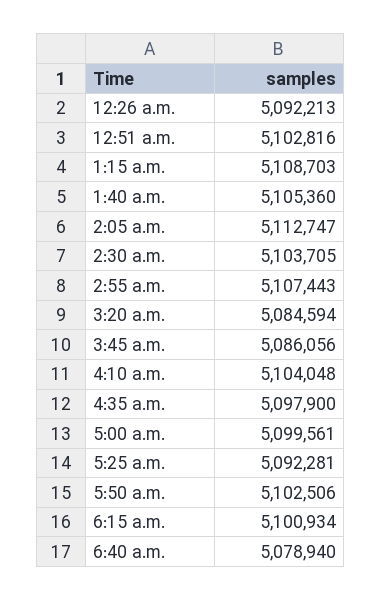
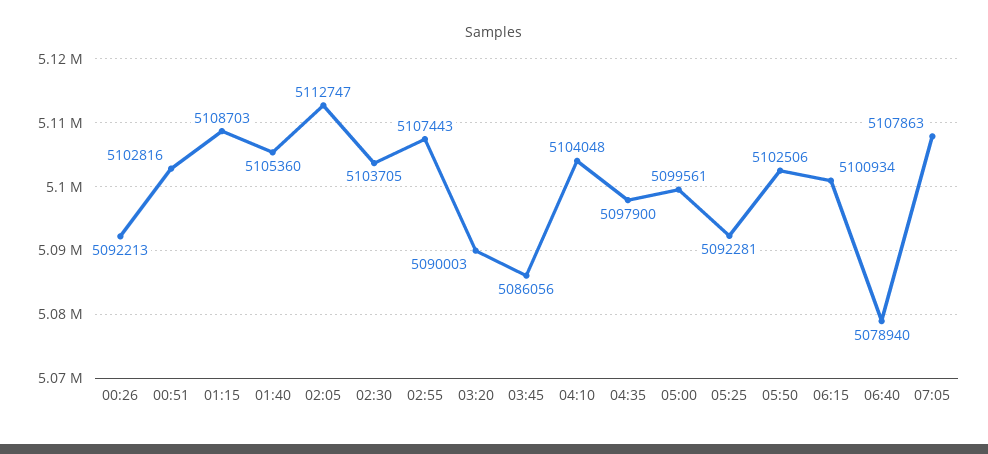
3:20 a.m.: 5084594 -> 5090003
07:05: none -> 5107863

